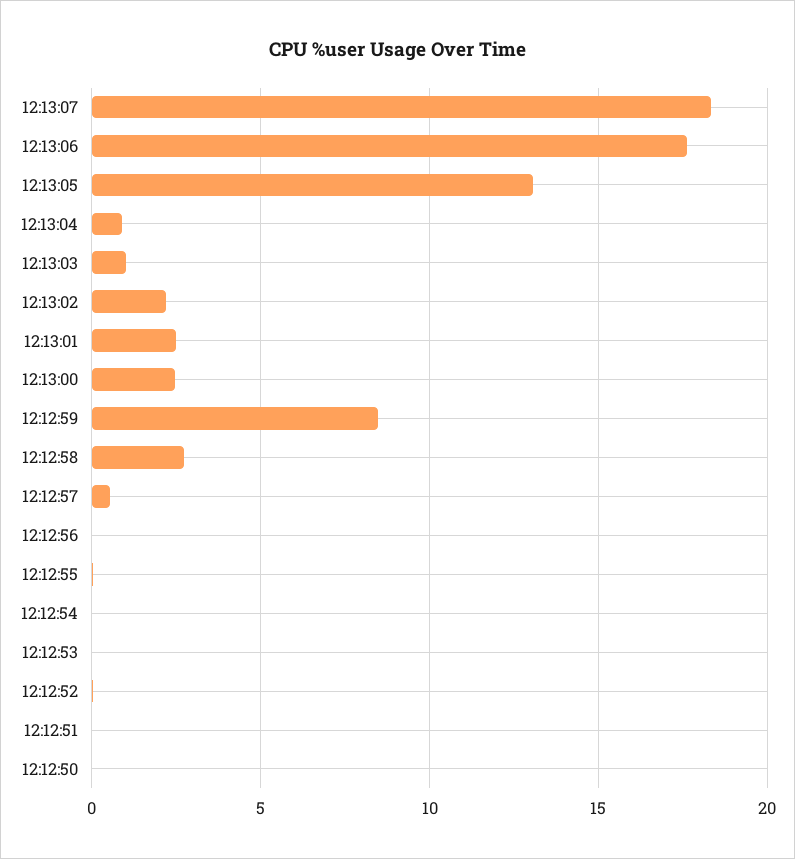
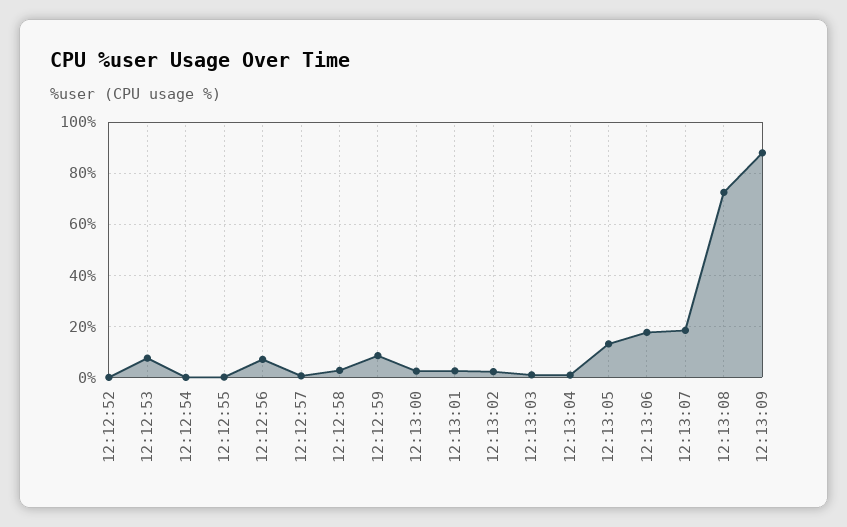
12:12:56: 0 -> 7.5
12:12:53: 0 -> 7.5
12:12:51: 0 -> none
12:12:50: 0 -> none
12:13:08: none -> 72.5
12:13:09: none -> 87.5

